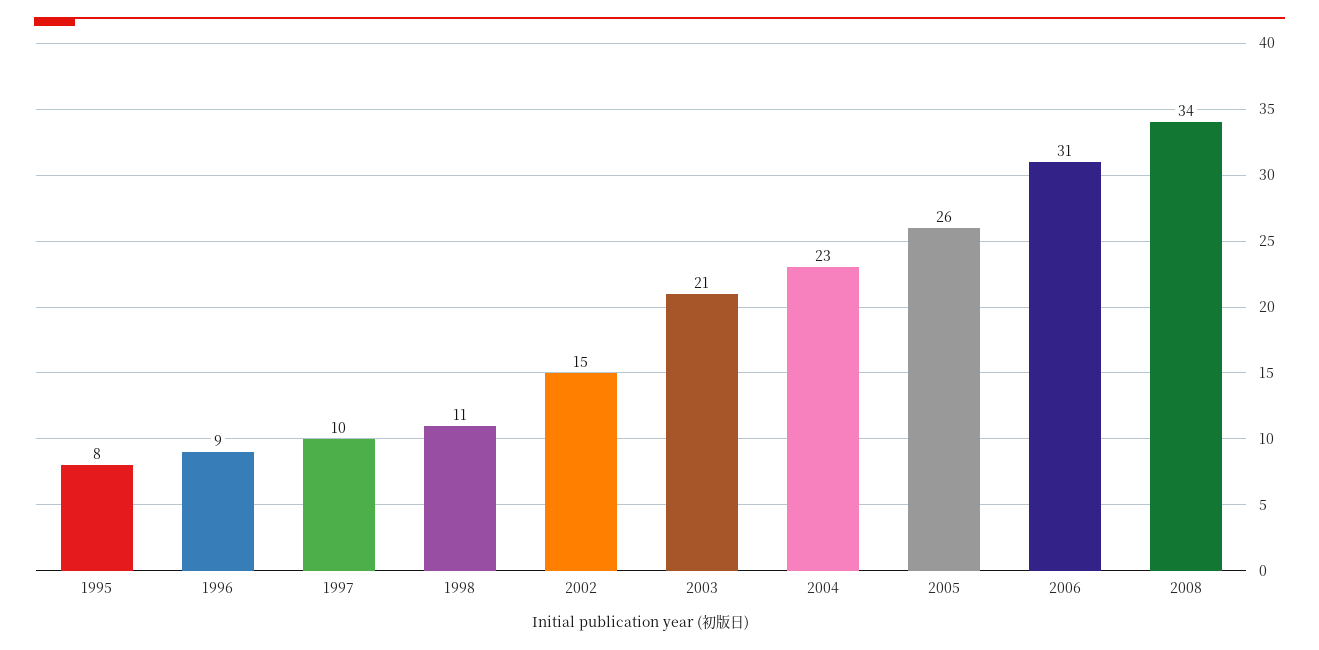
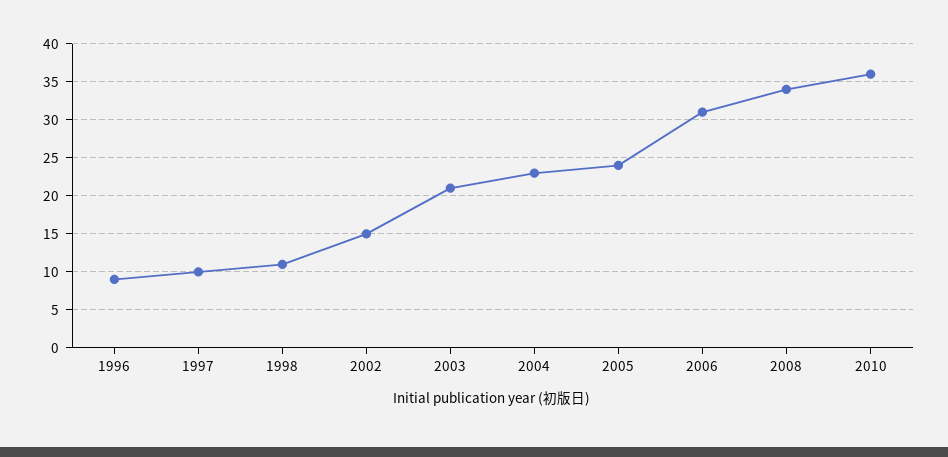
1995: 8 -> none
2005: 26 -> 24
2010: none -> 36

